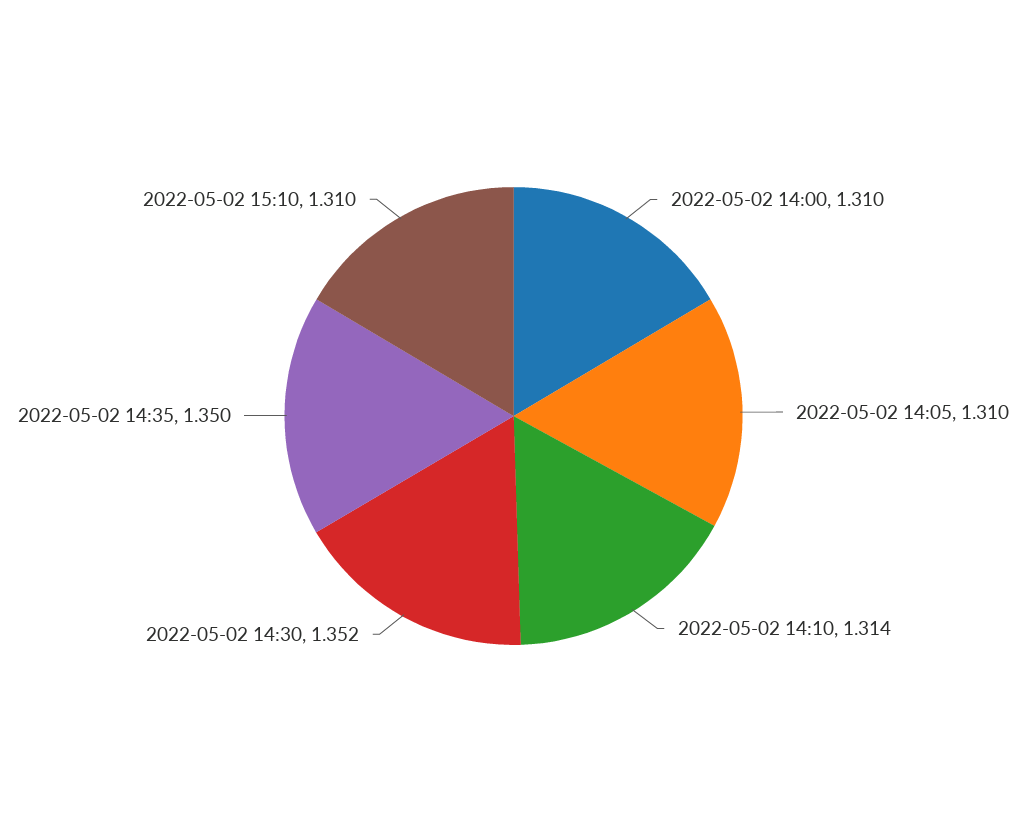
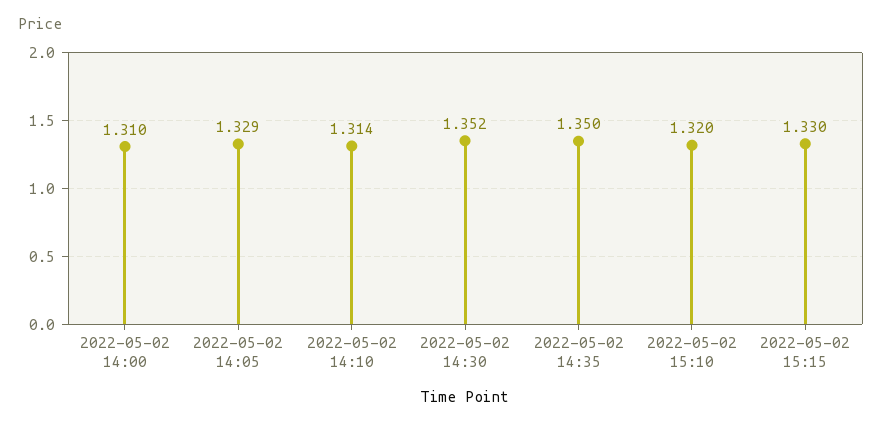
2022-05-02 14:05: 1.31 -> 1.329
2022-05-02 15:10: 1.31 -> 1.32
2022-05-02 15:15: none -> 1.33

